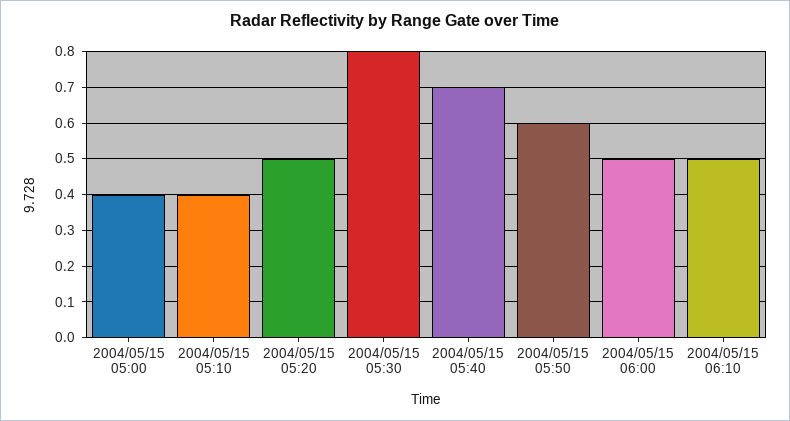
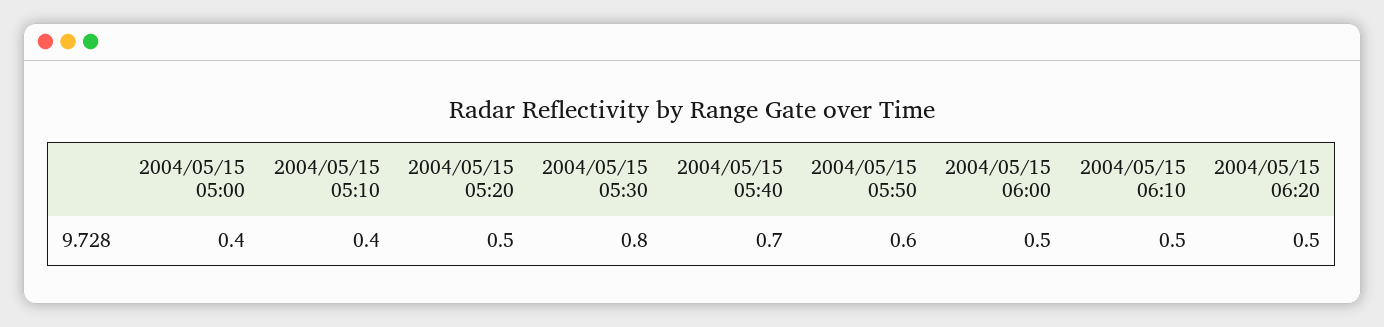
2004/05/15 06:20: none -> 0.5

